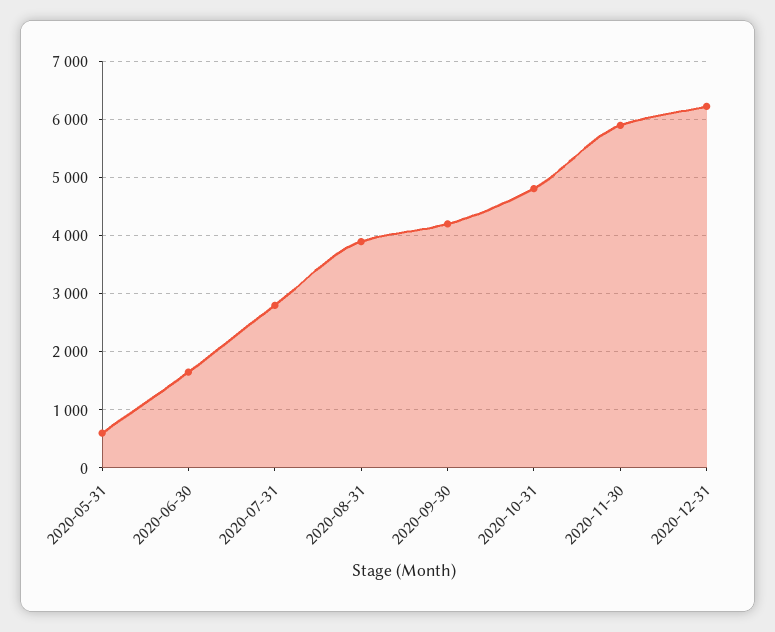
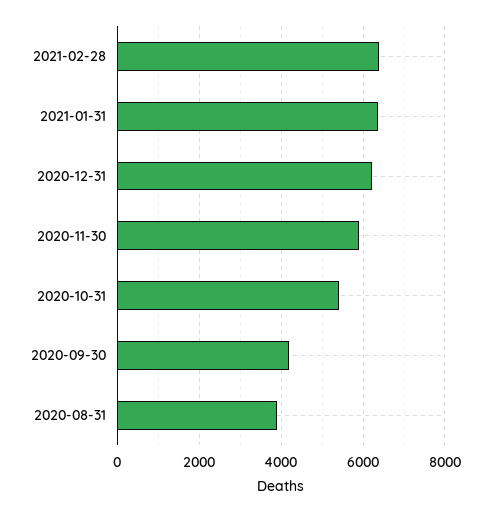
2020-05-31: 600 -> none
2020-06-30: 1600 -> none
2020-07-31: 2800 -> none
2020-10-31: 4800 -> 5400
2021-02-28: none -> 6400
2021-01-31: none -> 6400

